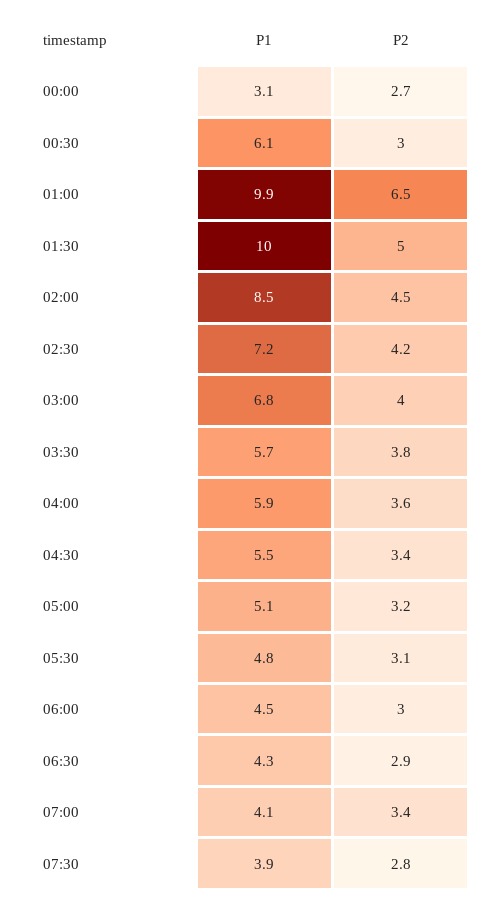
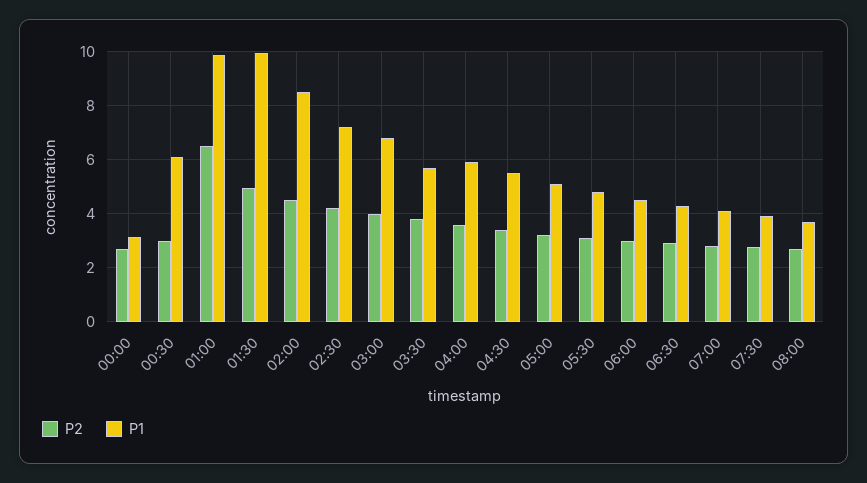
P2, 07:00: 3.4 -> 2.75
P2, 08:00: none -> 2.75
P1, 08:00: none -> 3.75

